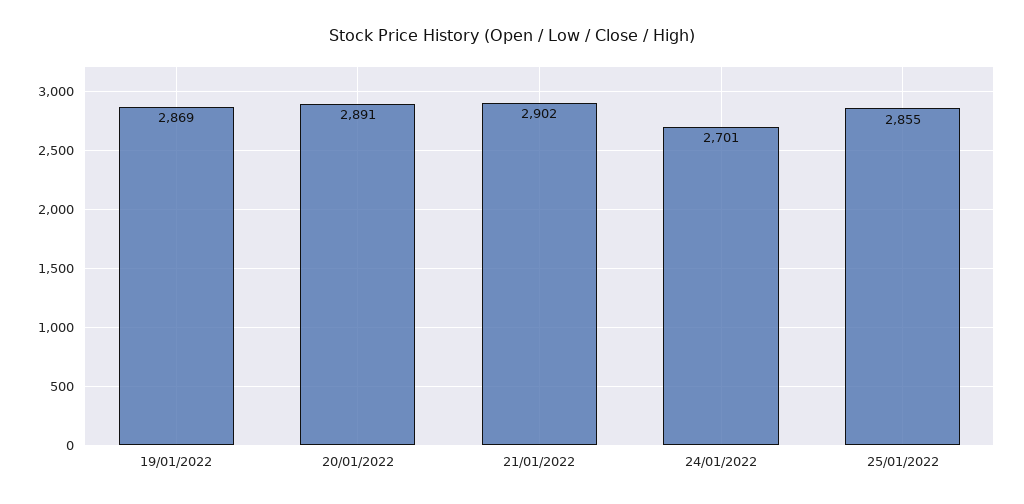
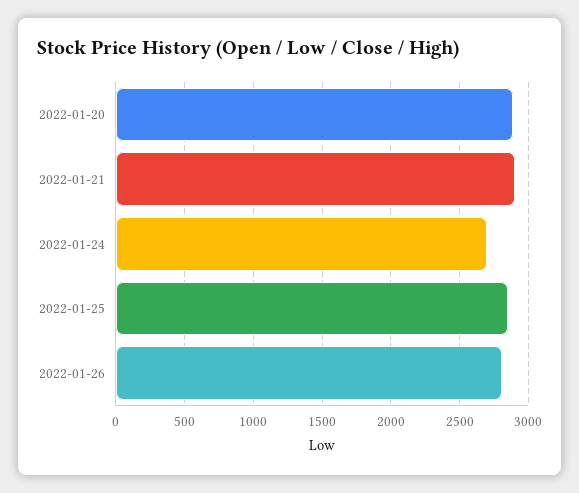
19/01/2022: 2869 -> none
2022-01-26: none -> 2800

